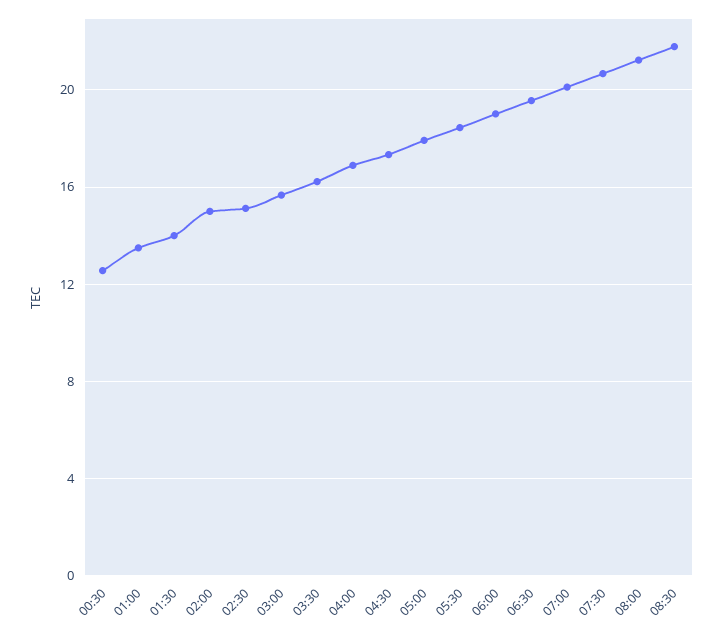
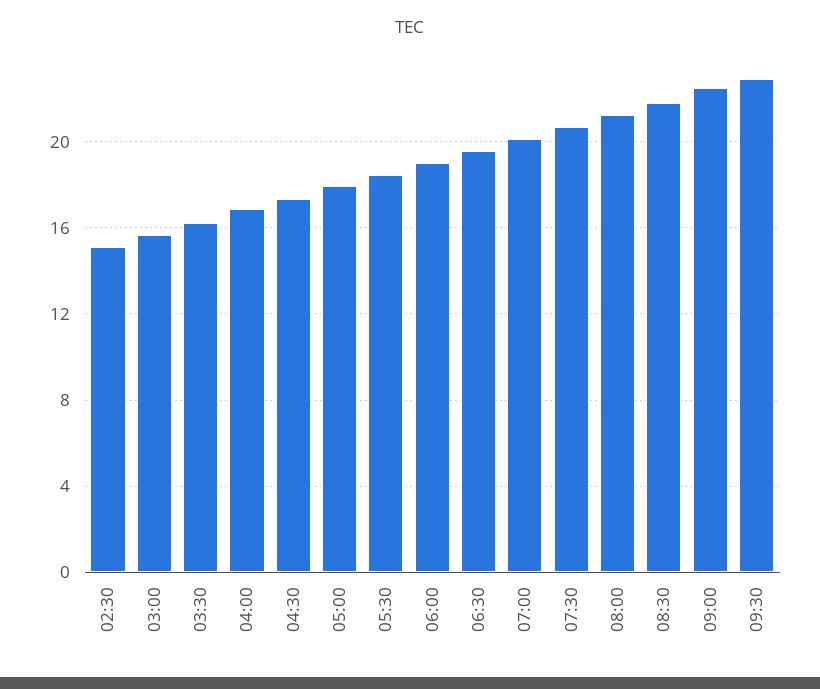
00:30: 12.5 -> none
01:00: 13.5 -> none
01:30: 14 -> none
02:00: 15 -> none
09:00: none -> 22.5
09:30: none -> 23

